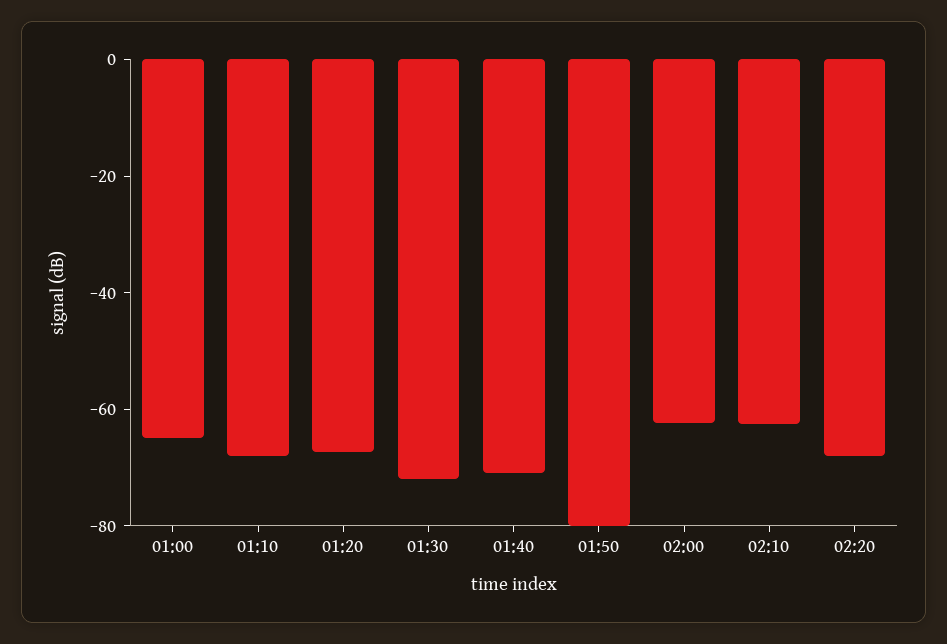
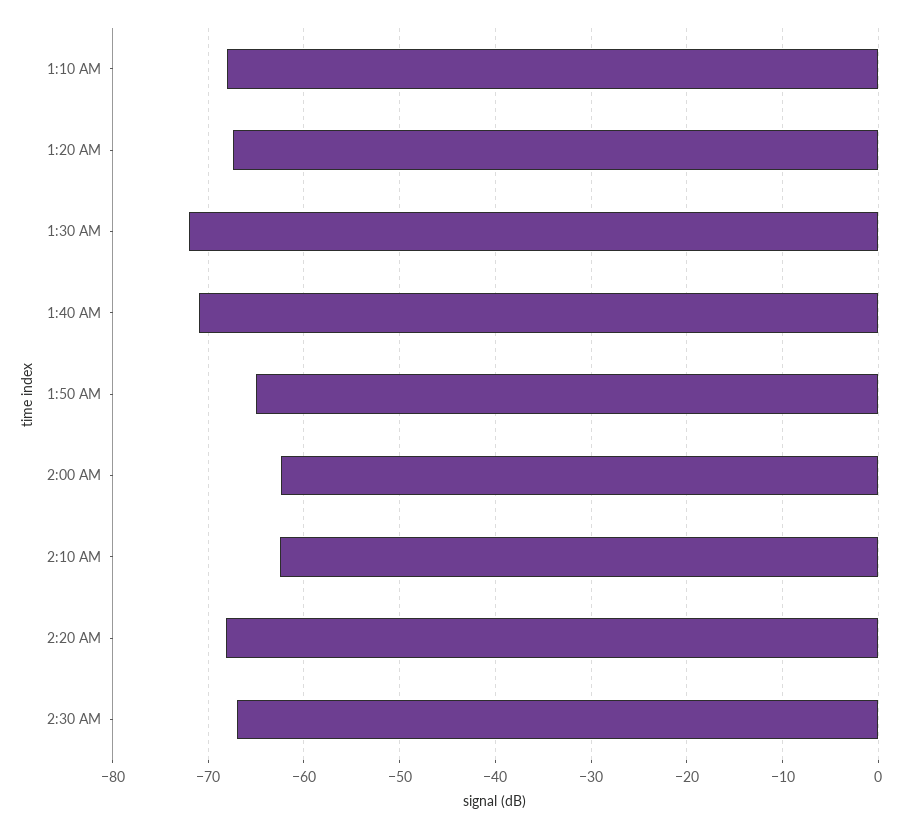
01:00: -65 -> none
01:50: -80 -> -65
2:30 AM: none -> -67

